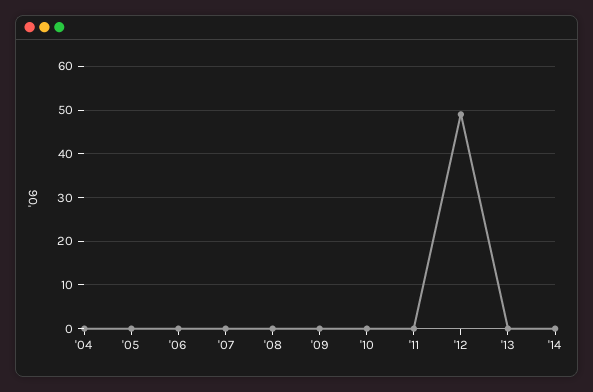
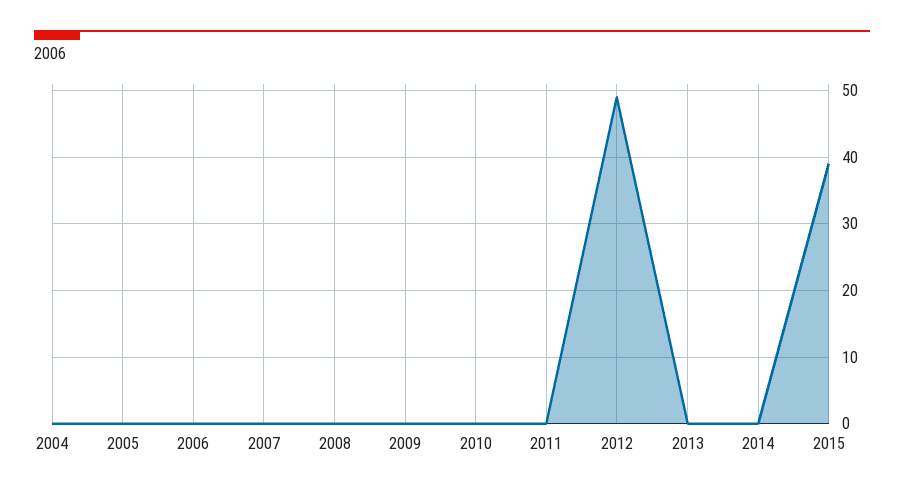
2015: none -> 39

